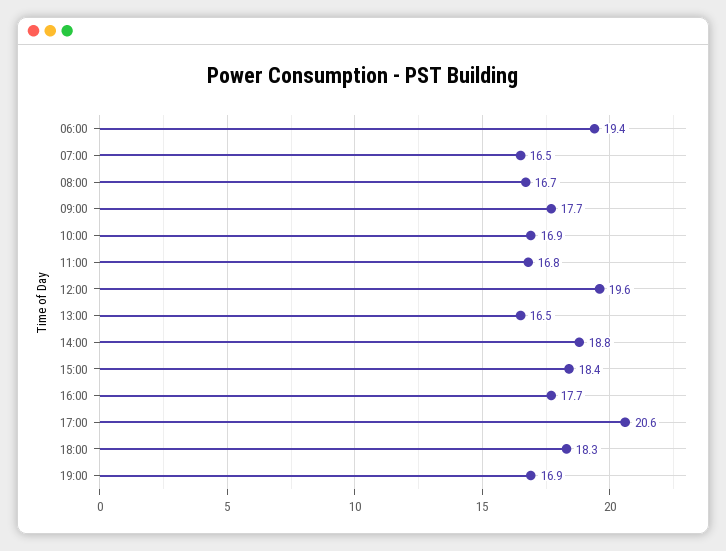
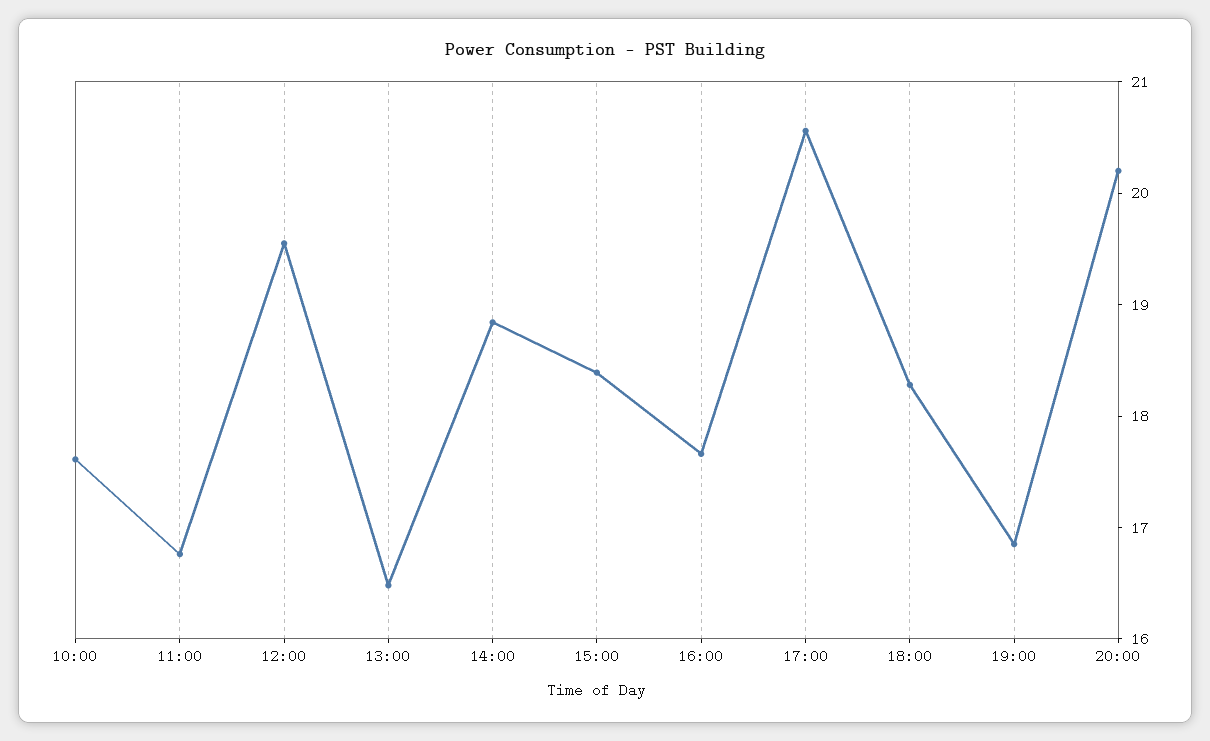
06:00: 19.4 -> none
07:00: 16.5 -> none
08:00: 16.7 -> none
09:00: 17.7 -> none
10:00: 16.9 -> 17.6
20:00: none -> 20.2

